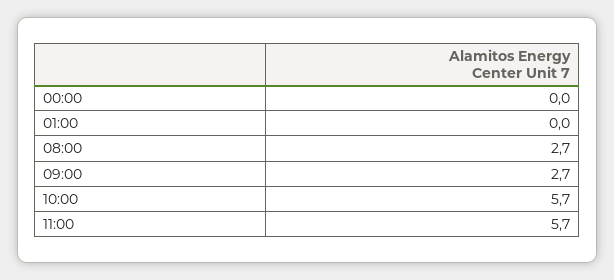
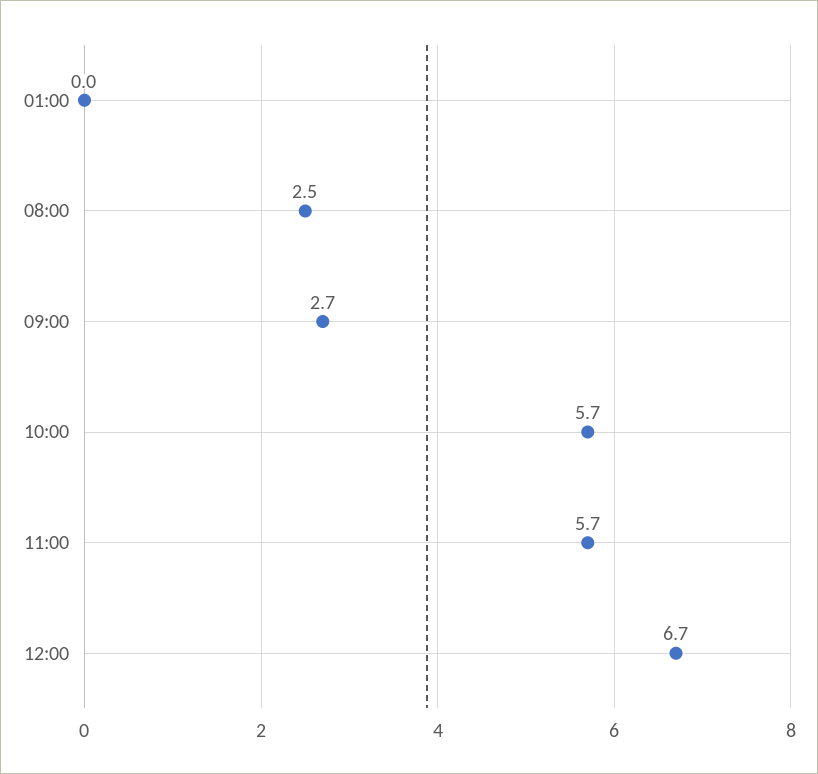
00:00: 0 -> none
08:00: 2.7 -> 2.5
12:00: none -> 6.7

